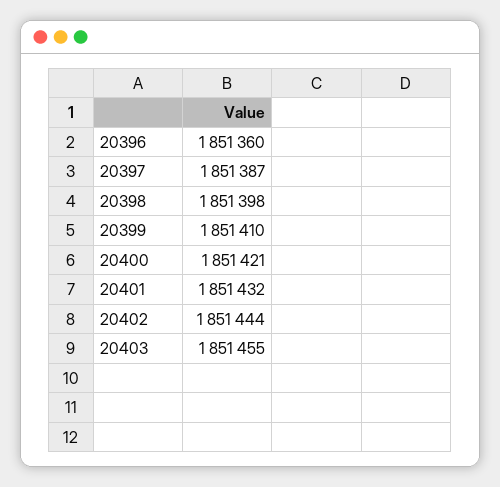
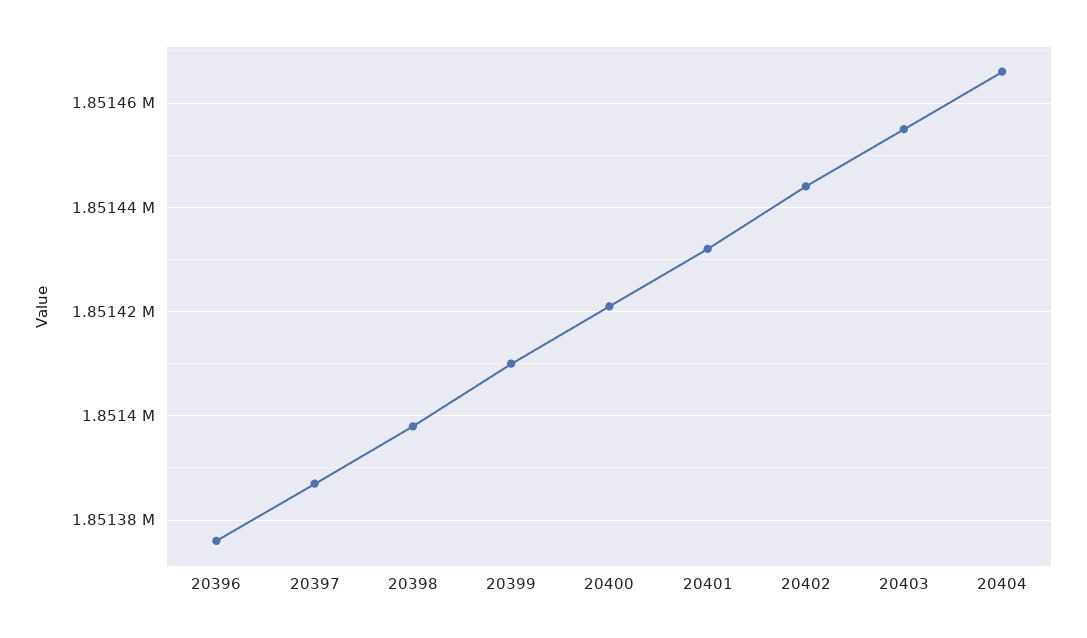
20396: 1851360 -> 1851375
20404: none -> 1851465

